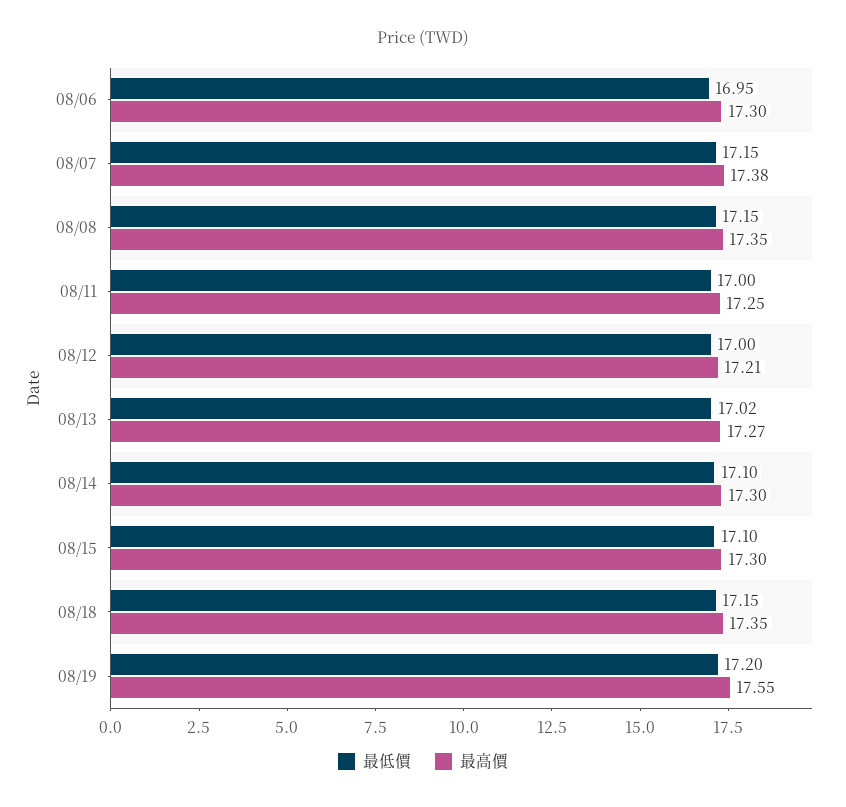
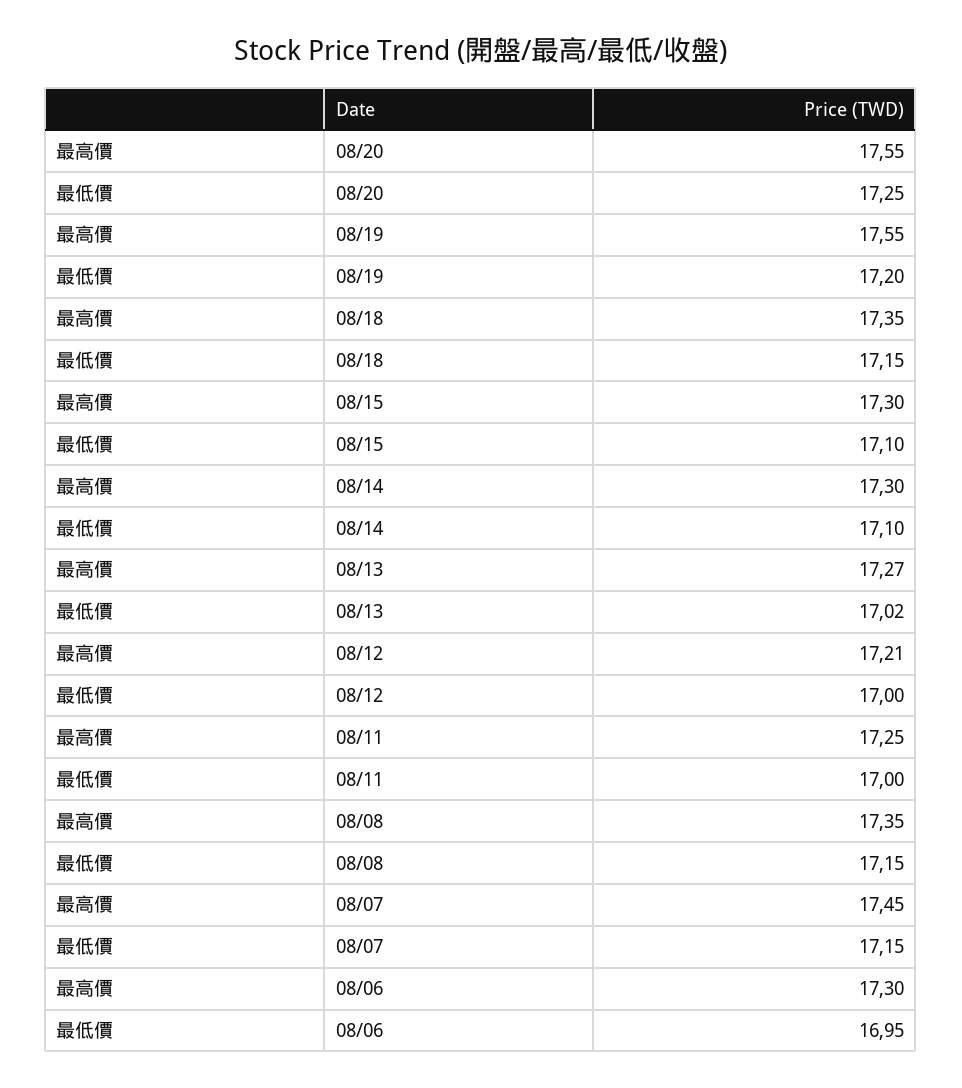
最高價, 08/07: 17.38 -> 17.45
最高價, 08/20: none -> 17.55
最低價, 08/20: none -> 17.25

